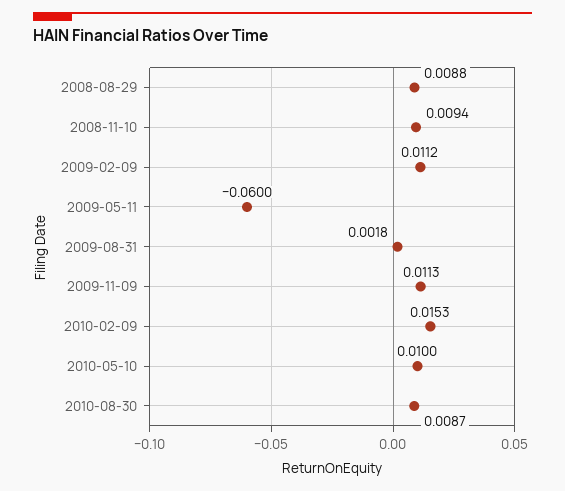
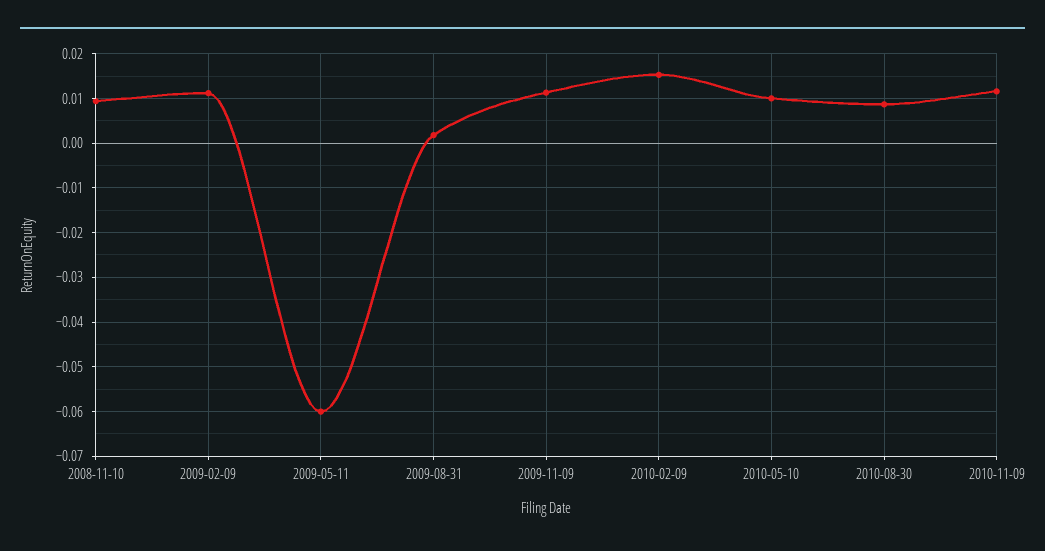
2008-08-29: 0.0088 -> none
2010-11-09: none -> 0.012

